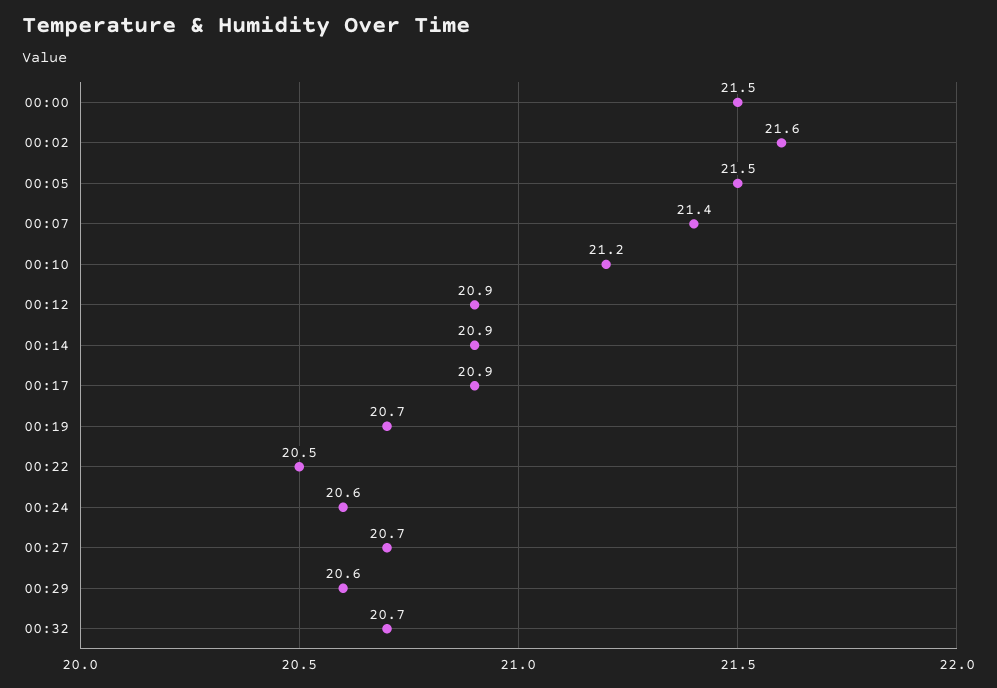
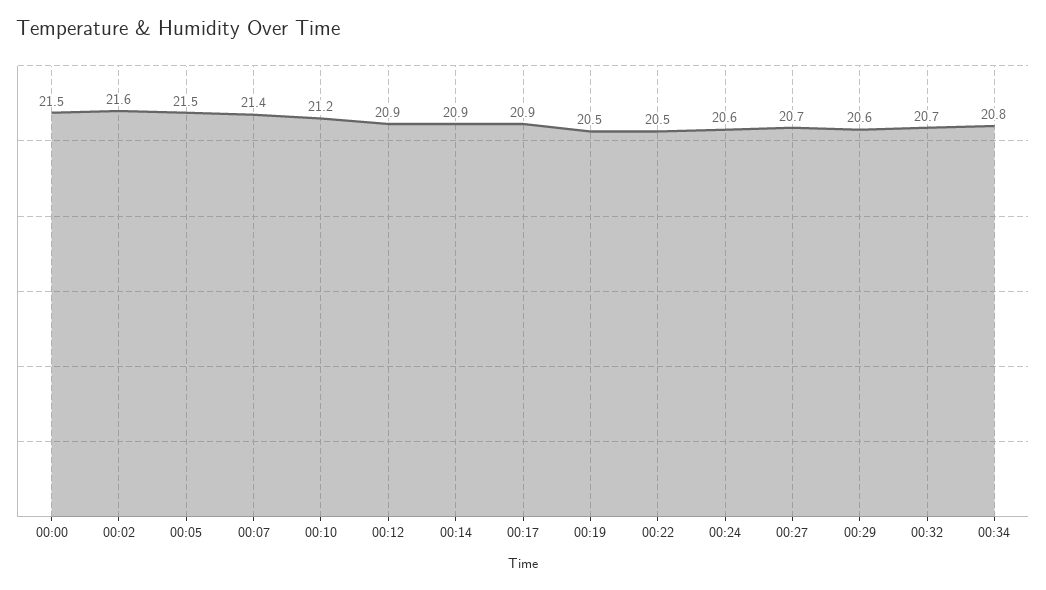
00:19: 20.7 -> 20.5
00:34: none -> 20.8

